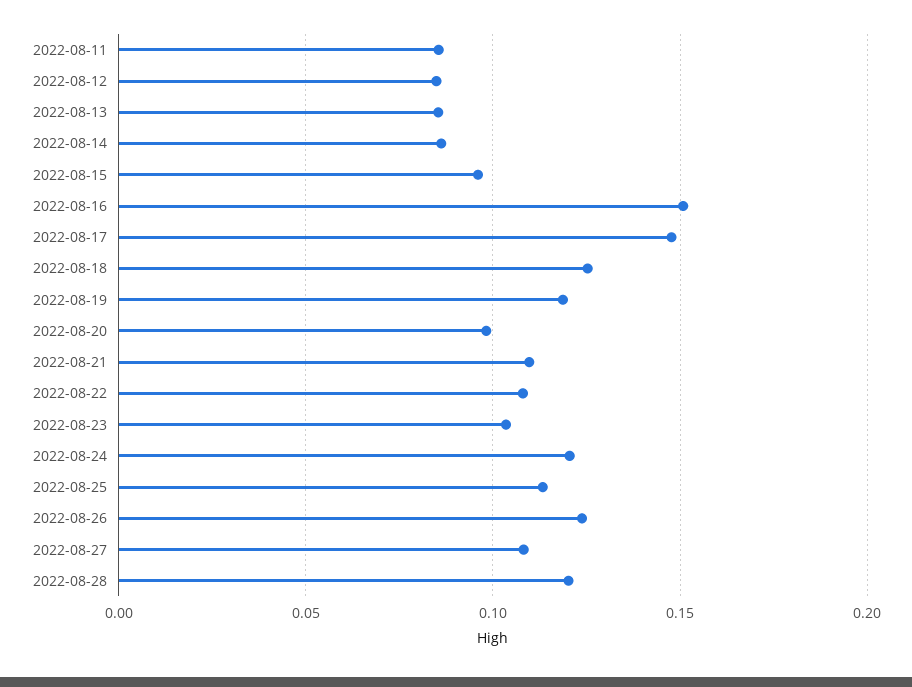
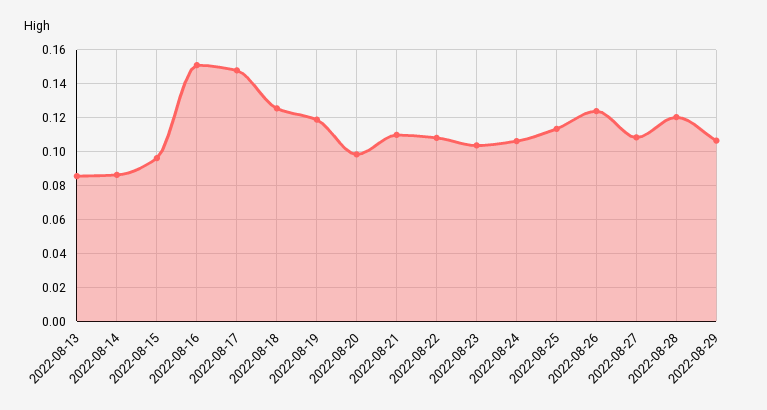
2022-08-11: 0.085 -> none
2022-08-12: 0.085 -> none
2022-08-24: 0.12 -> 0.105
2022-08-29: none -> 0.105

